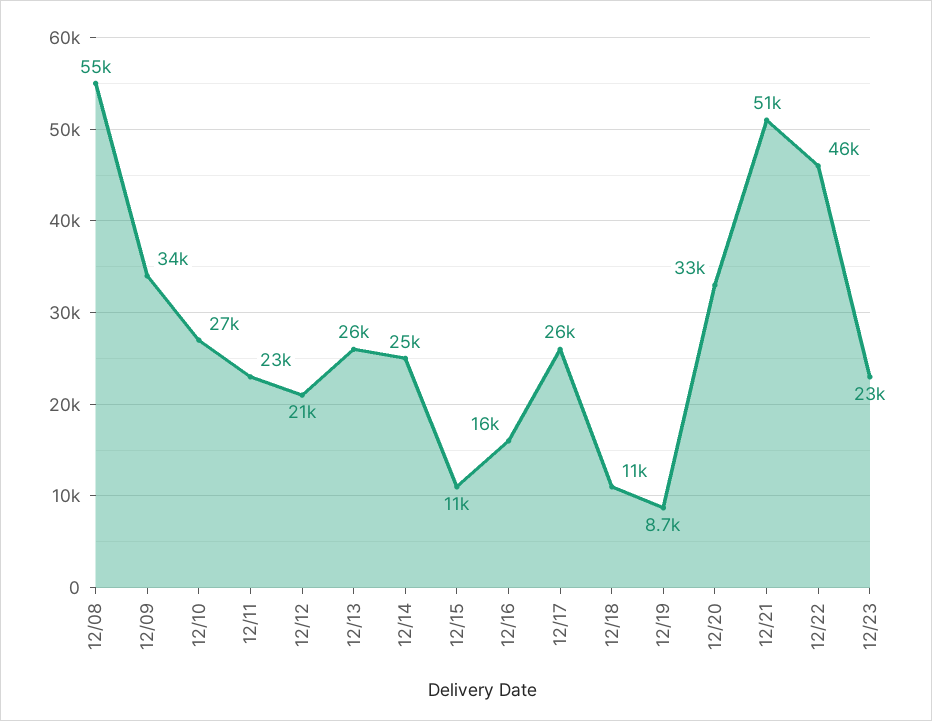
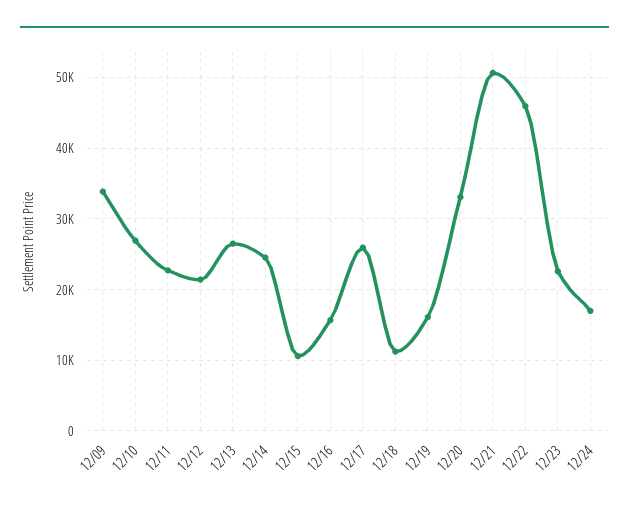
12/08: 55000 -> none
12/19: 8700 -> 16000
12/24: none -> 17000

